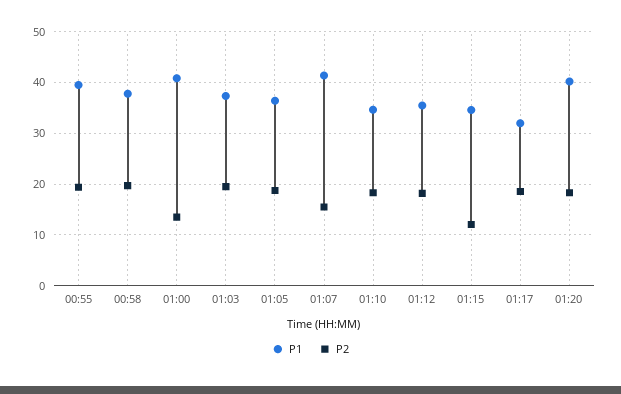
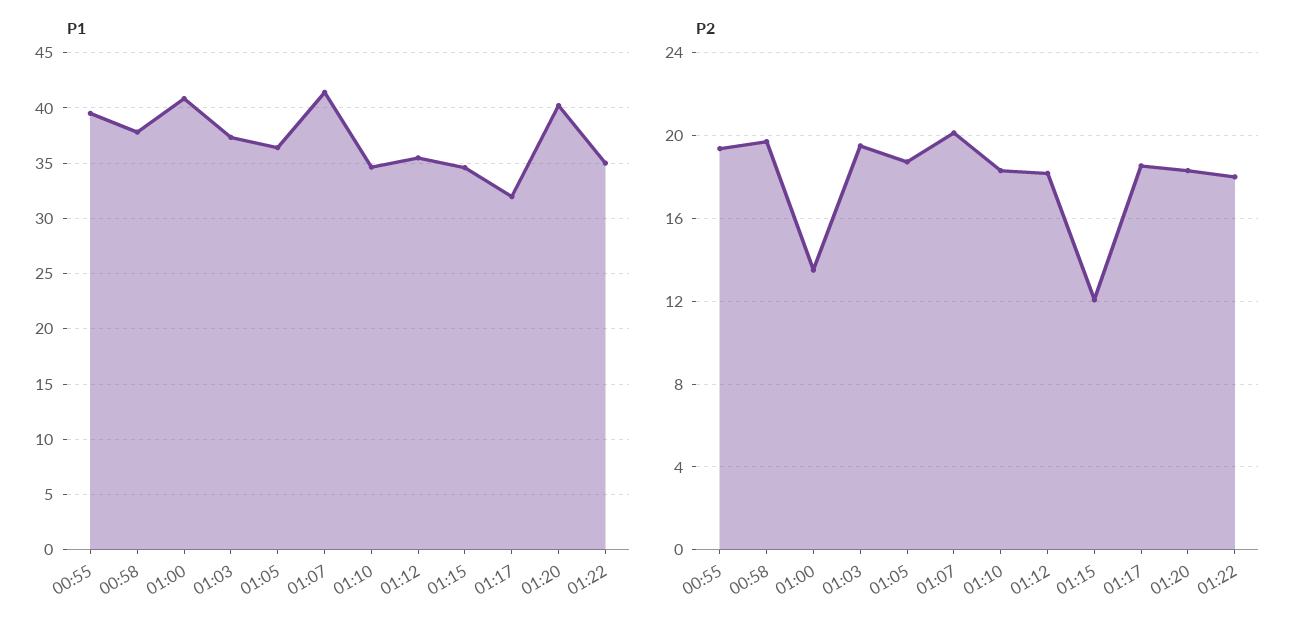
P2, 01:07: 16 -> 20
P1, 01:22: none -> 35
P2, 01:22: none -> 18

